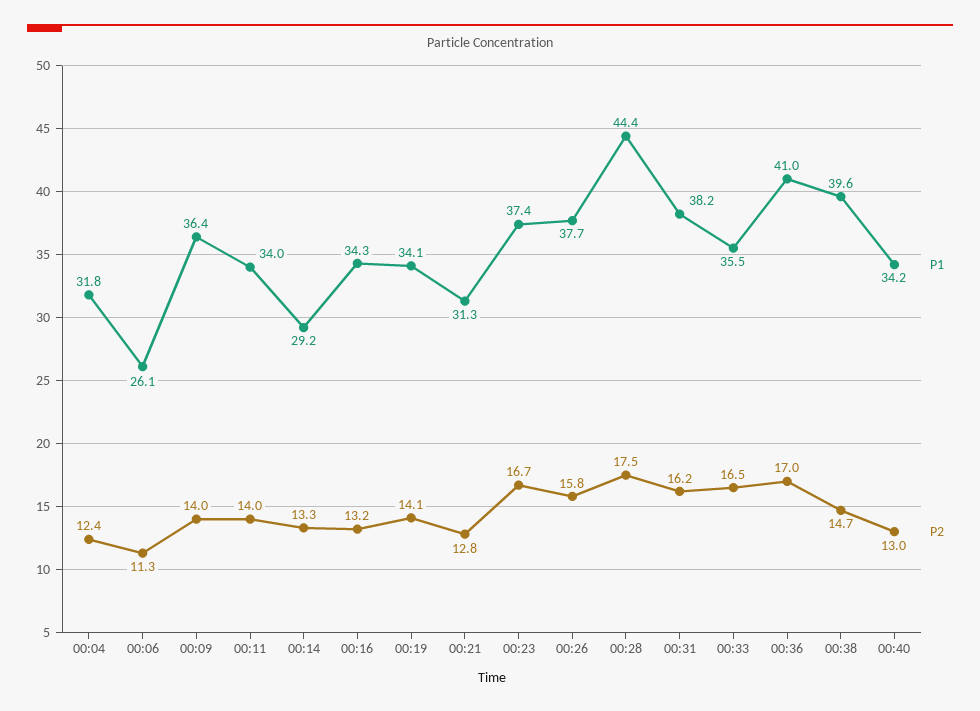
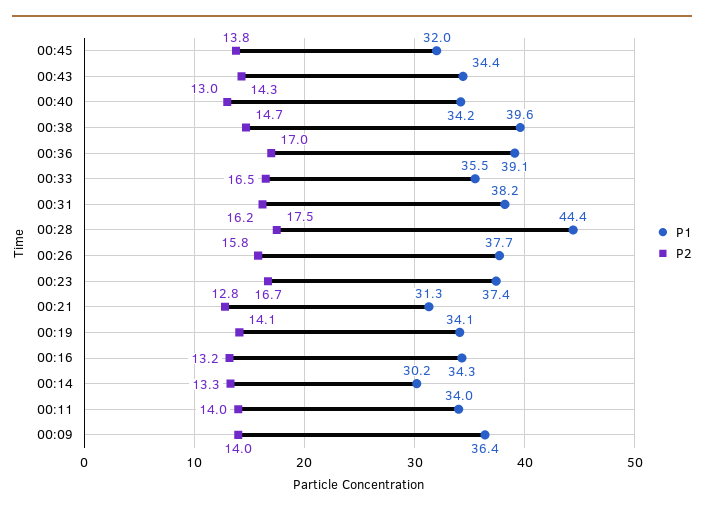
P1, 00:04: 31.8 -> none
P2, 00:04: 12.4 -> none
P1, 00:06: 26.1 -> none
P2, 00:06: 11.3 -> none
P1, 00:14: 29.2 -> 30.2
P1, 00:36: 41 -> 39.1
P1, 00:45: none -> 32
P2, 00:45: none -> 13.8
P1, 00:43: none -> 34.4
P2, 00:43: none -> 14.3

